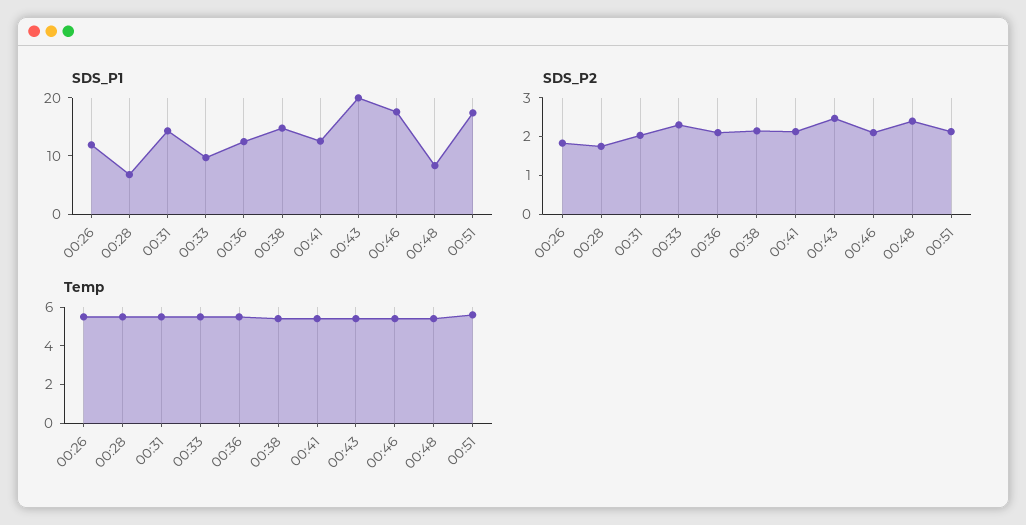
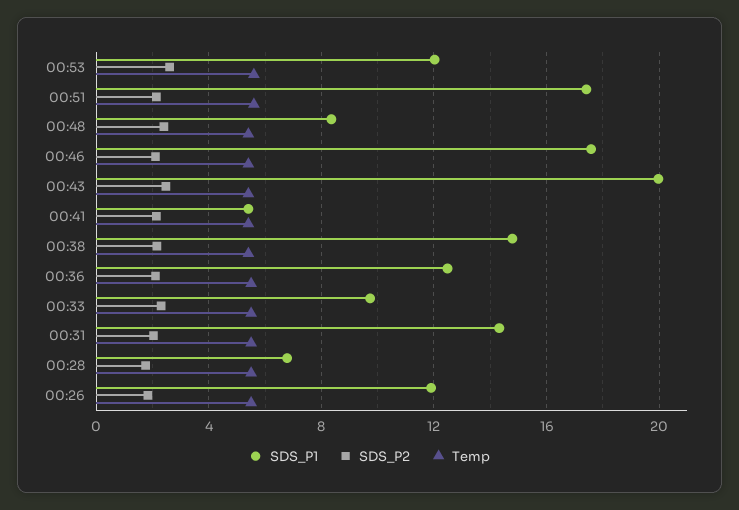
SDS_P1, 00:41: 12 -> 5.5
SDS_P1, 00:53: none -> 12
SDS_P2, 00:53: none -> 2.5
Temp, 00:53: none -> 5.5

